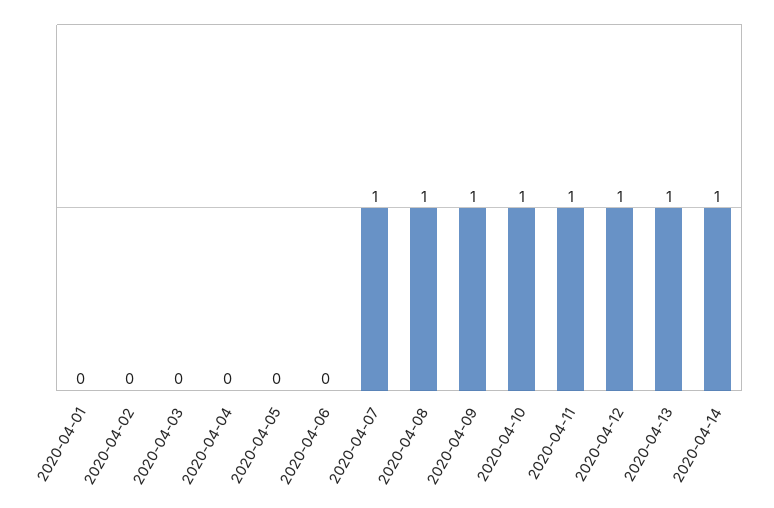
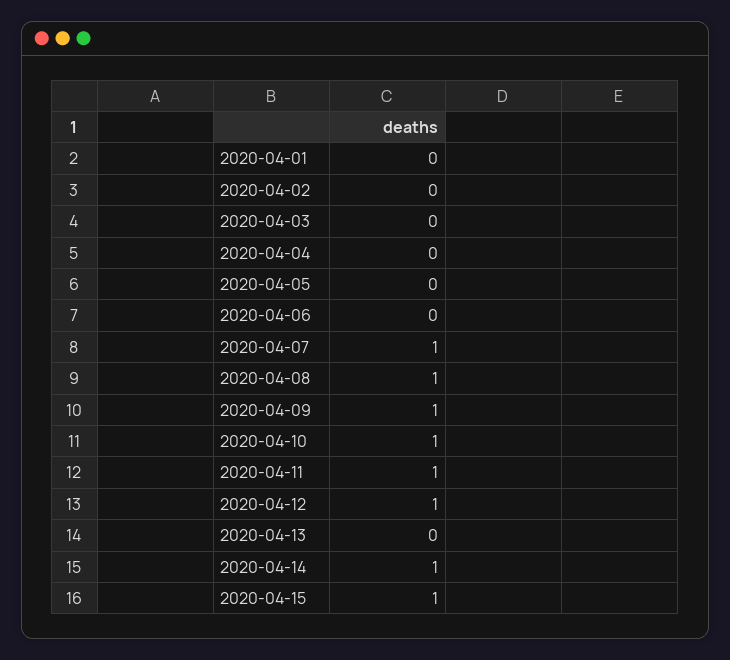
2020-04-13: 1 -> 0
2020-04-15: none -> 1

